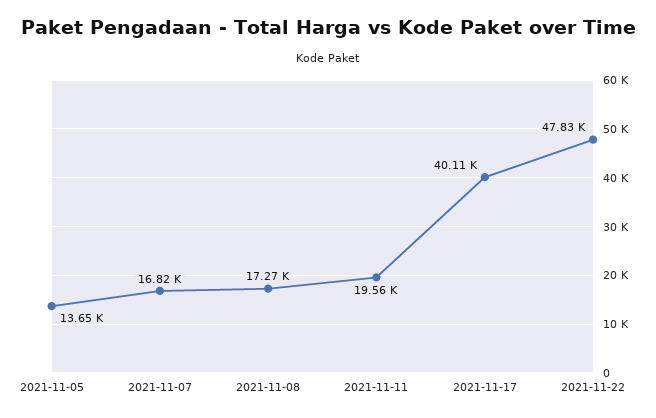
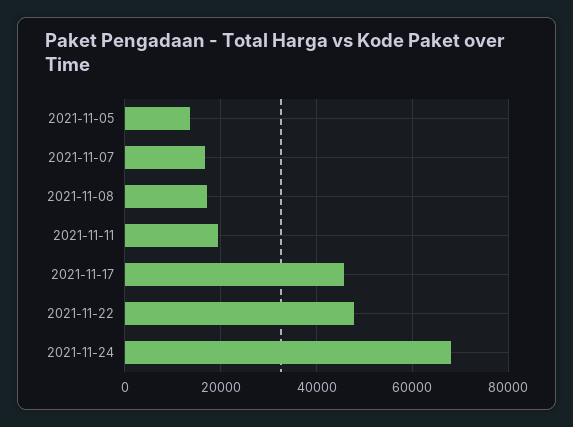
2021-11-17: 40110 -> 46000
2021-11-24: none -> 68000

